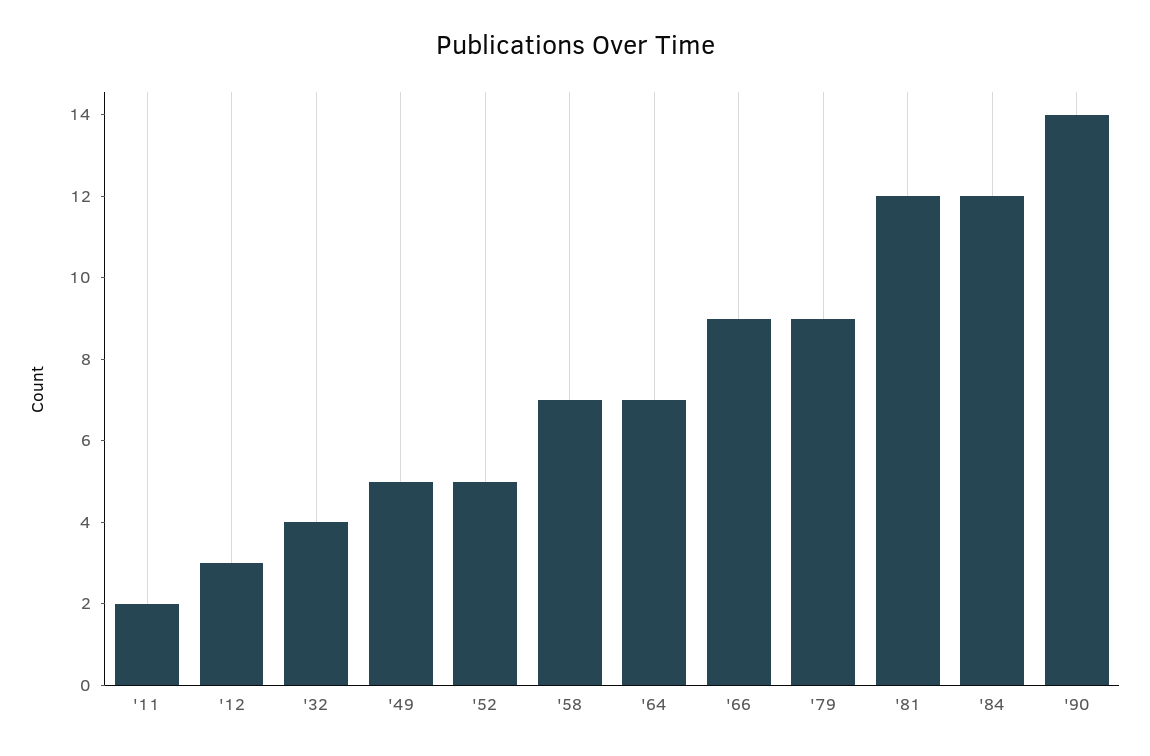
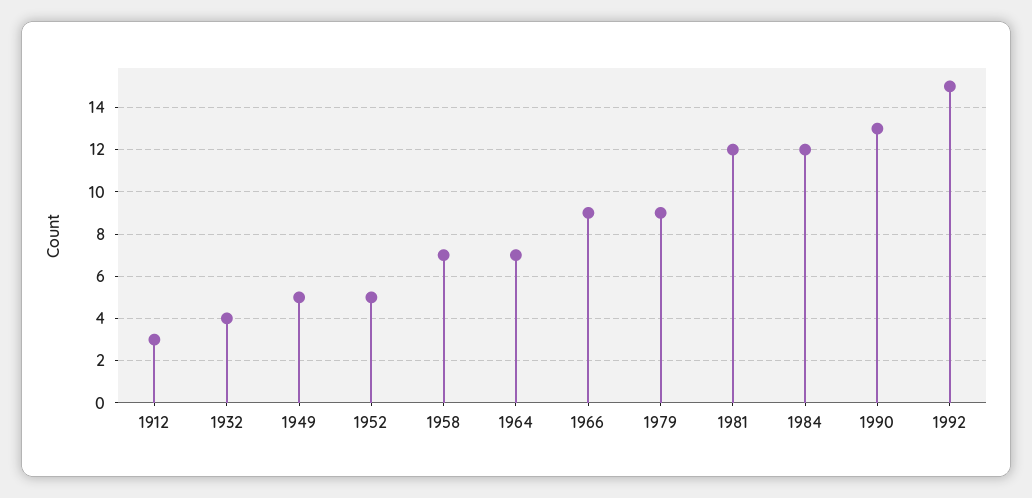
'11: 2 -> none
'90: 14 -> 13
1992: none -> 15

